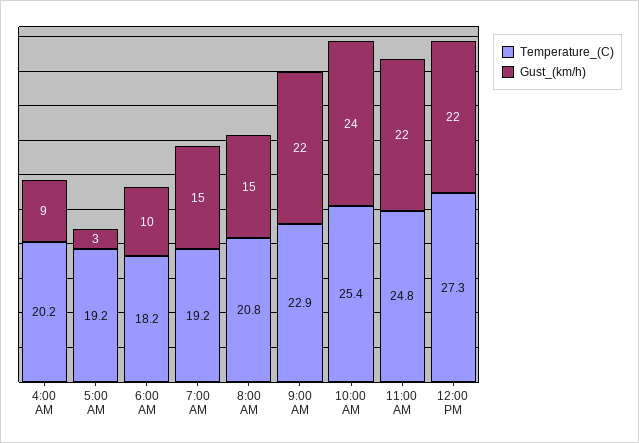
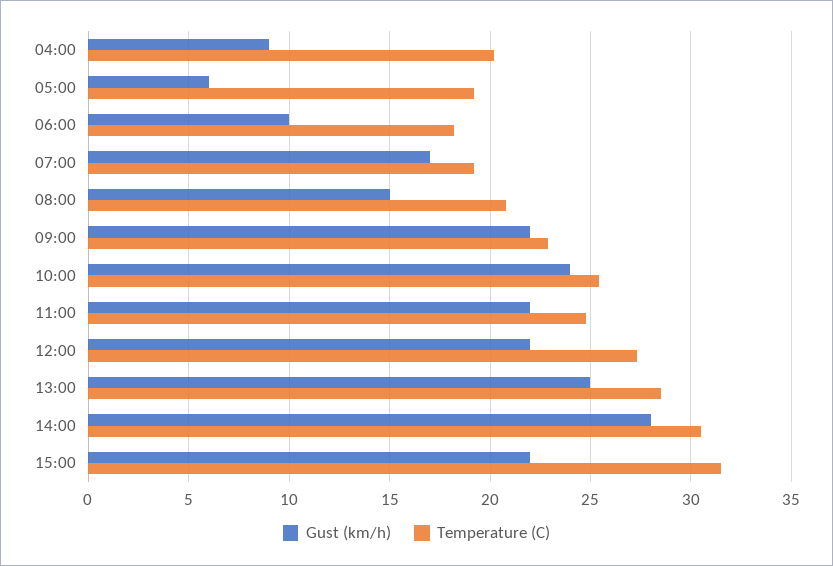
Gust_(km/h), 5:00 AM: 3 -> 6
Gust_(km/h), 7:00 AM: 15 -> 17
Gust_(km/h), 13:00: none -> 25
Temperature_(C), 13:00: none -> 28.5
Gust_(km/h), 14:00: none -> 28
Temperature_(C), 14:00: none -> 30.5
Gust_(km/h), 15:00: none -> 22
Temperature_(C), 15:00: none -> 31.5

